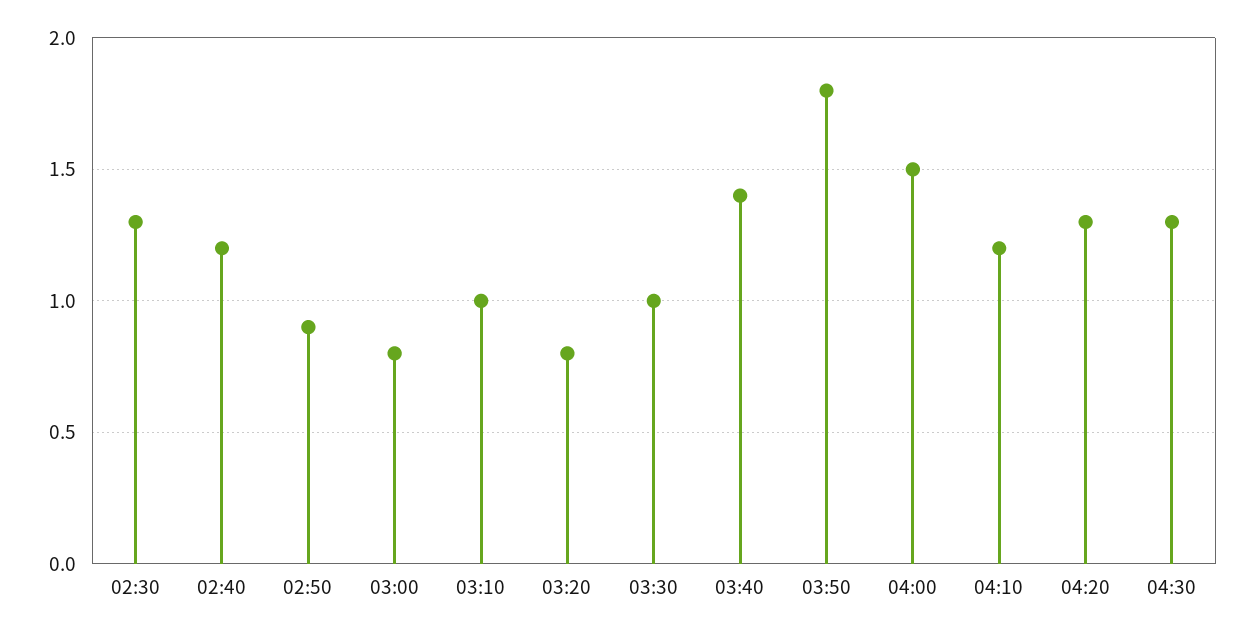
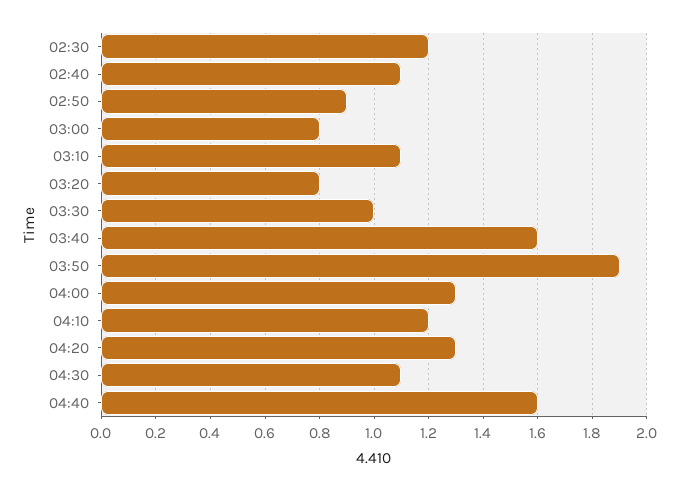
02:30: 1.3 -> 1.2
02:40: 1.2 -> 1.1
03:10: 1 -> 1.1
03:40: 1.4 -> 1.6
03:50: 1.8 -> 1.9
04:00: 1.5 -> 1.3
04:30: 1.3 -> 1.1
04:40: none -> 1.6

